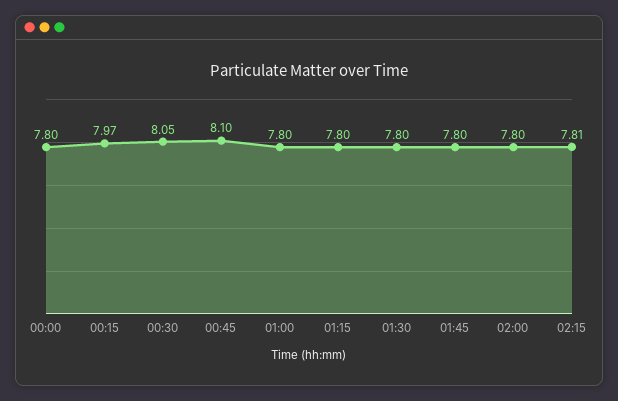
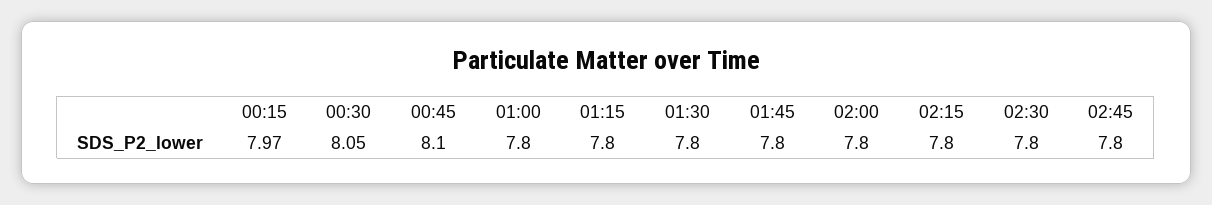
00:00: 7.8 -> none
02:15: 7.81 -> 7.8
02:30: none -> 7.8
02:45: none -> 7.8

